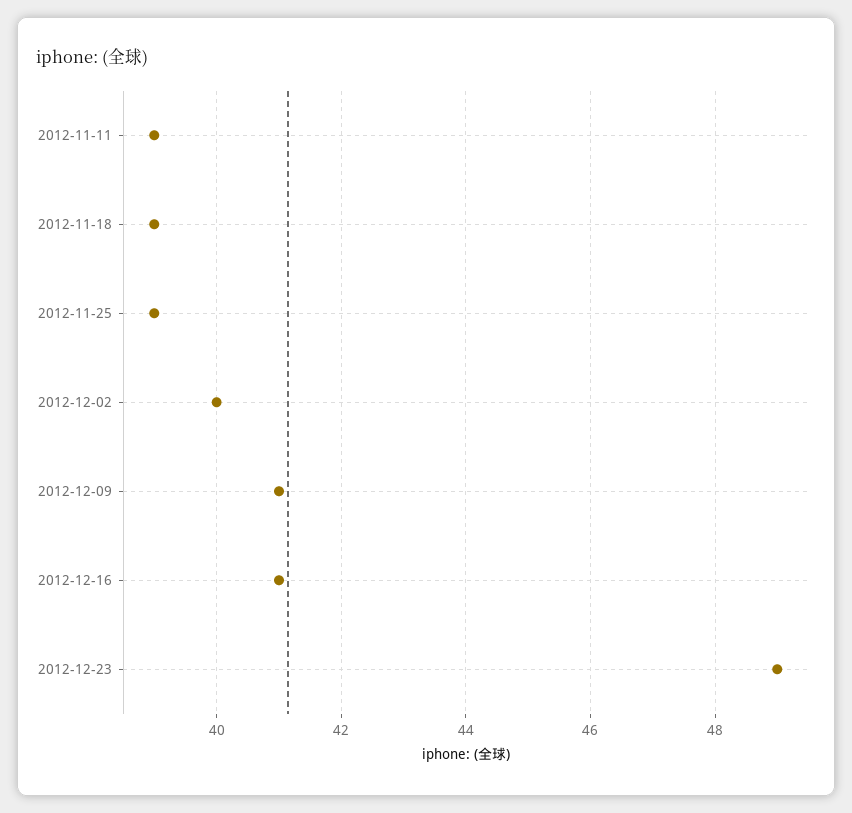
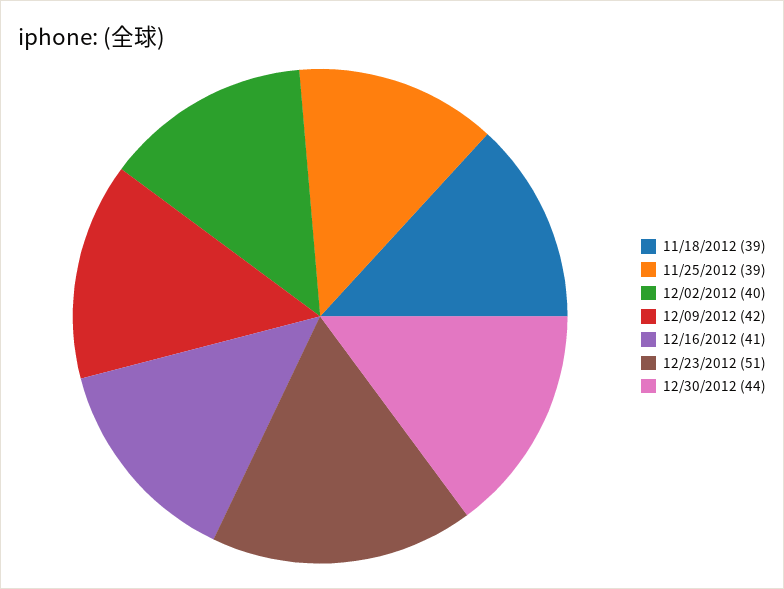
2012-11-11: 39 -> none
2012-12-09: 41 -> 42
2012-12-23: 49 -> 51
12/30/2012: none -> 44

